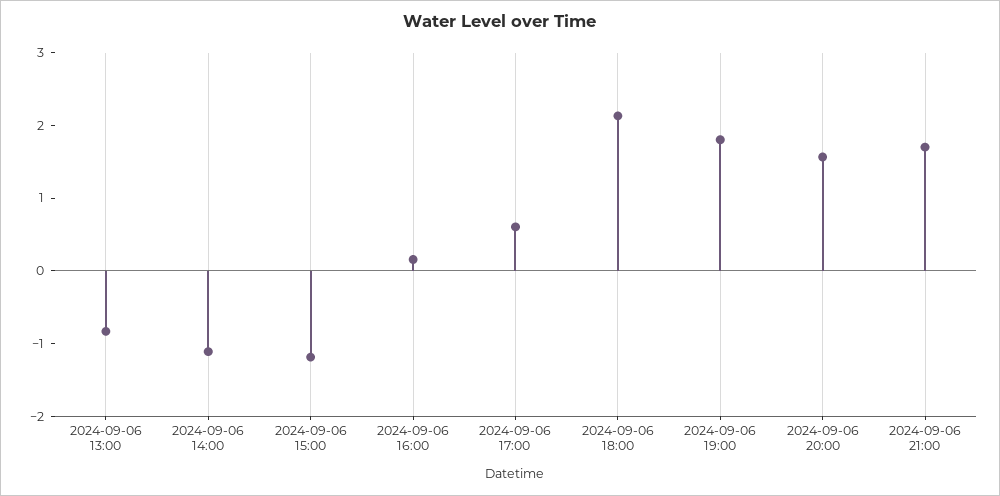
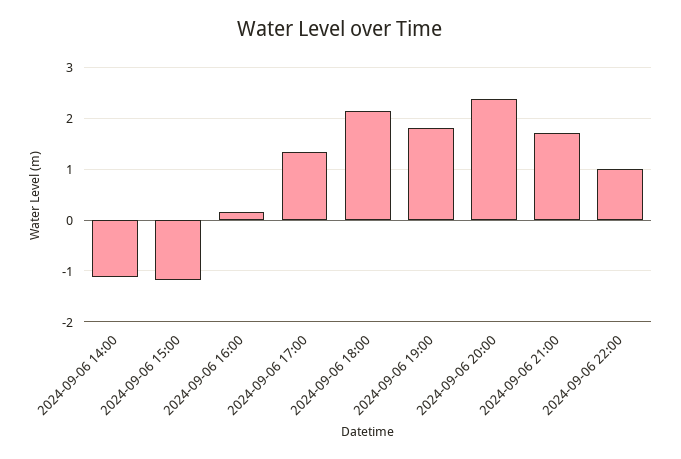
2024-09-06 13:00: -0.8 -> none
2024-09-06 17:00: 0.6 -> 1.4
2024-09-06 20:00: 1.6 -> 2.4
2024-09-06 22:00: none -> 1

